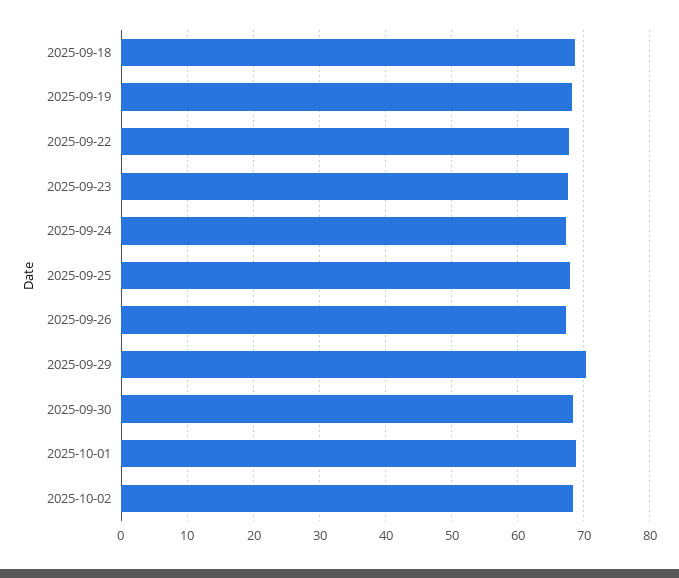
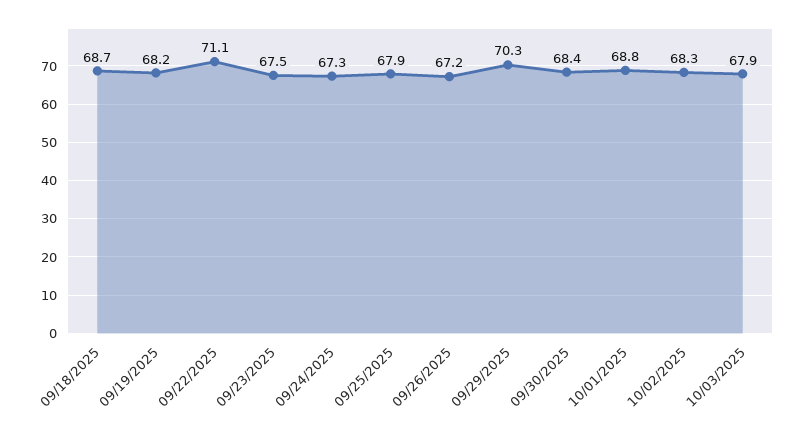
2025-09-22: 68 -> 71.1
10/03/2025: none -> 67.9

